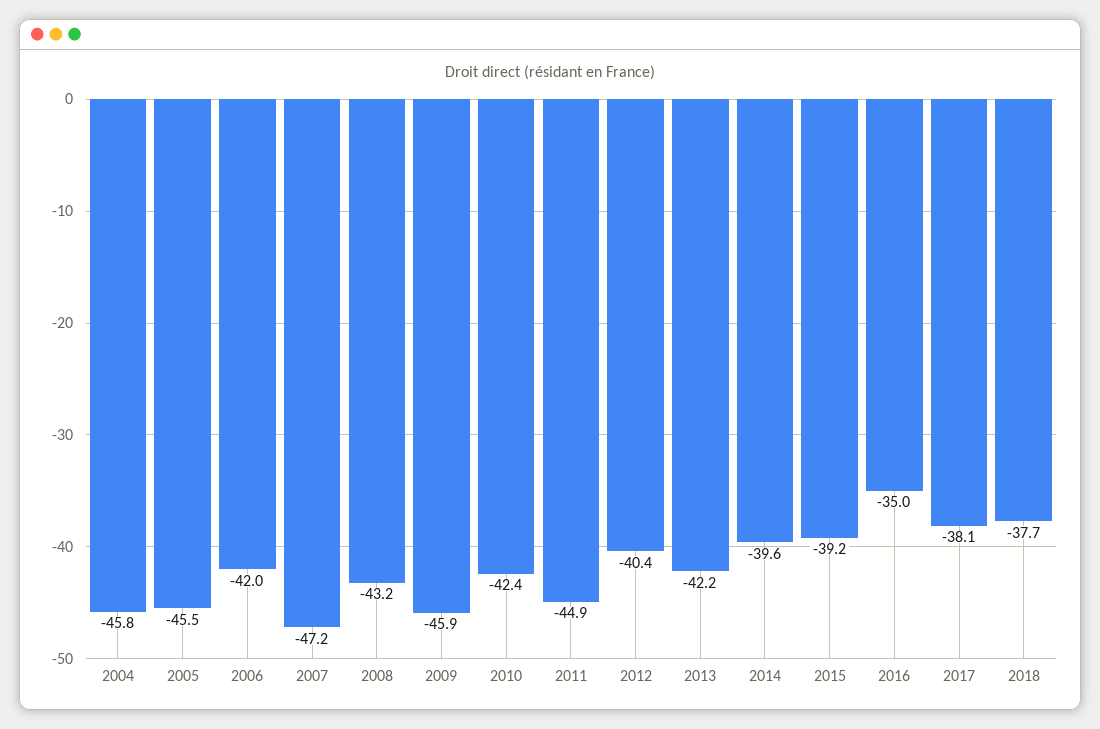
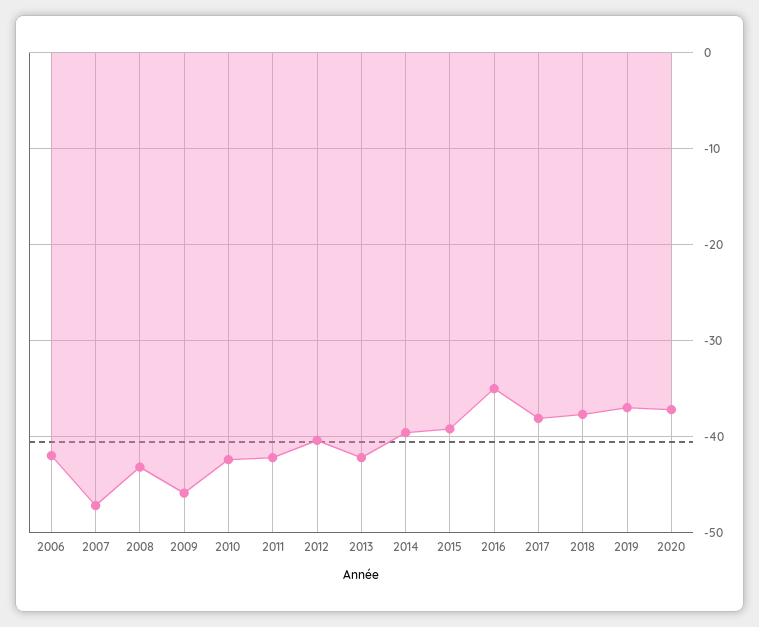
2004: -45.8 -> none
2005: -45.5 -> none
2011: -44.9 -> -42
2019: none -> -37
2020: none -> -37

